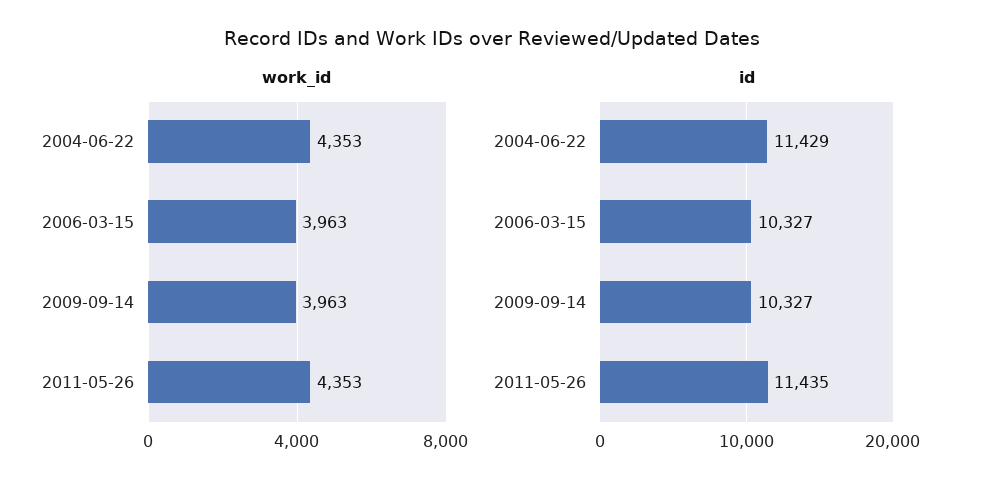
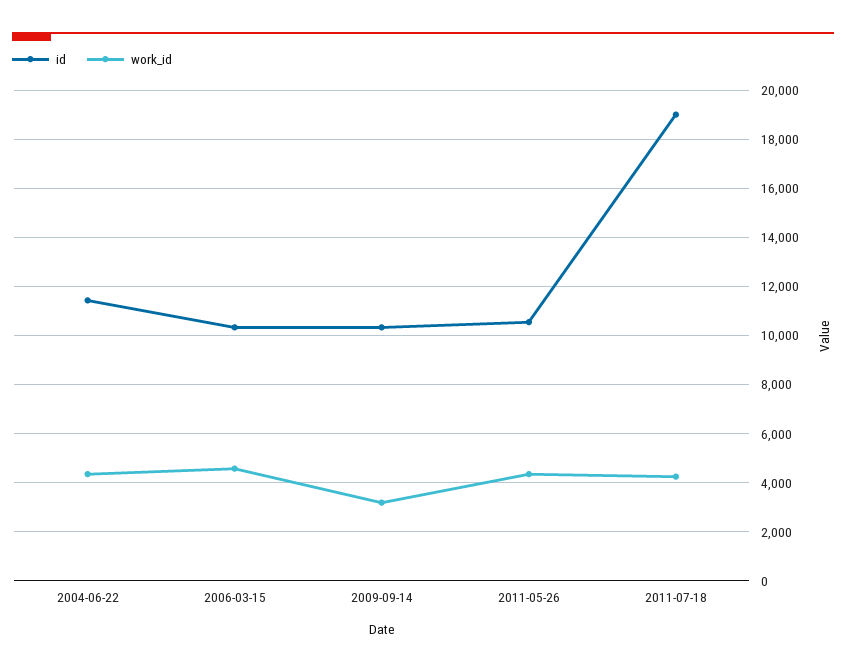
work_id, 2006-03-15: 3963 -> 4500
work_id, 2009-09-14: 3963 -> 3250
id, 2011-05-26: 11435 -> 10500
id, 2011-07-18: none -> 19000
work_id, 2011-07-18: none -> 4250

